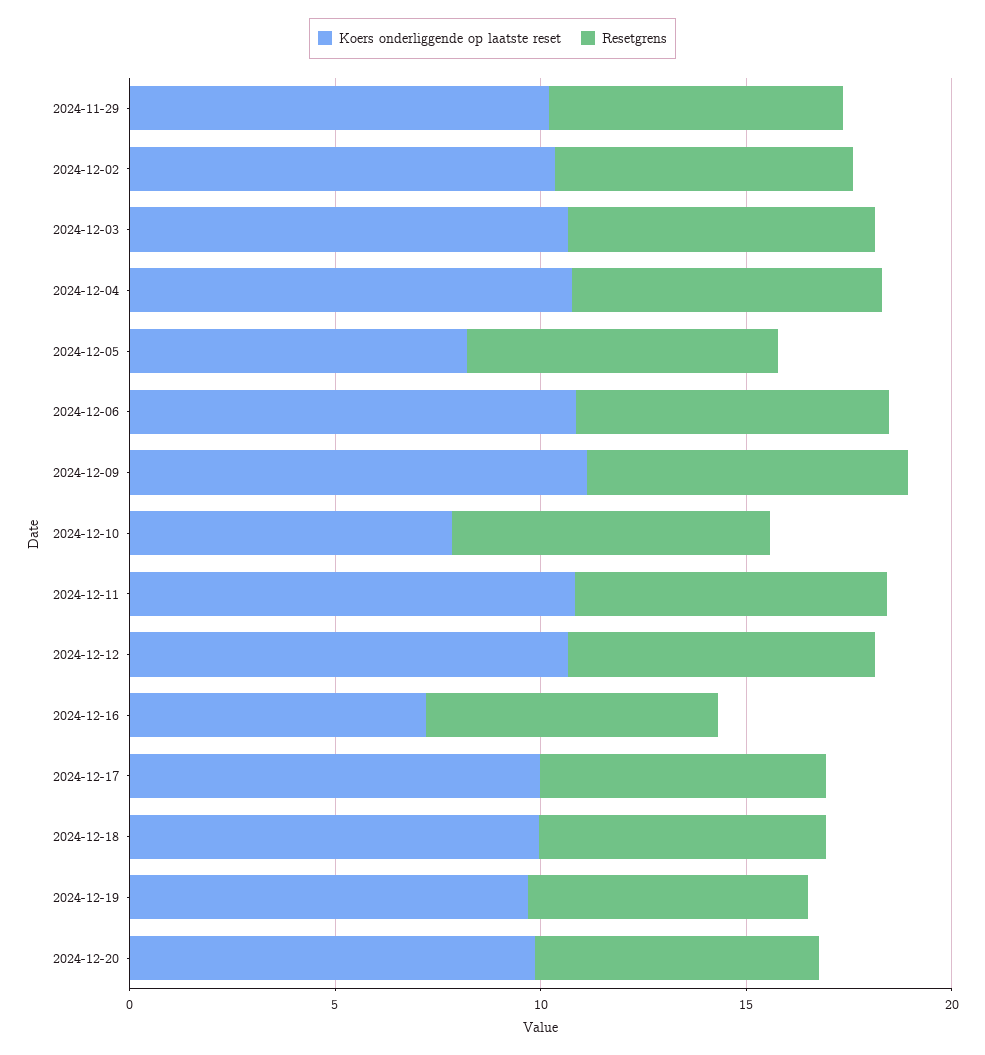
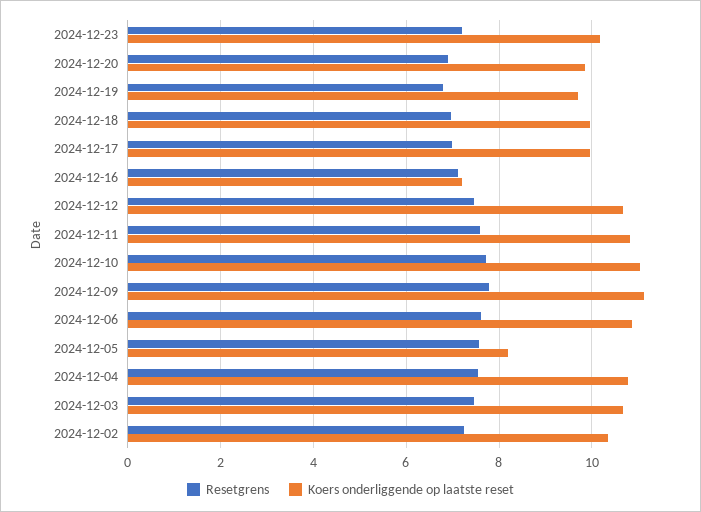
Koers onderliggende op laatste reset, 2024-11-29: 10 -> none
Resetgrens, 2024-11-29: 7 -> none
Koers onderliggende op laatste reset, 2024-12-10: 8 -> 11
Resetgrens, 2024-12-23: none -> 7.2
Koers onderliggende op laatste reset, 2024-12-23: none -> 10.2

